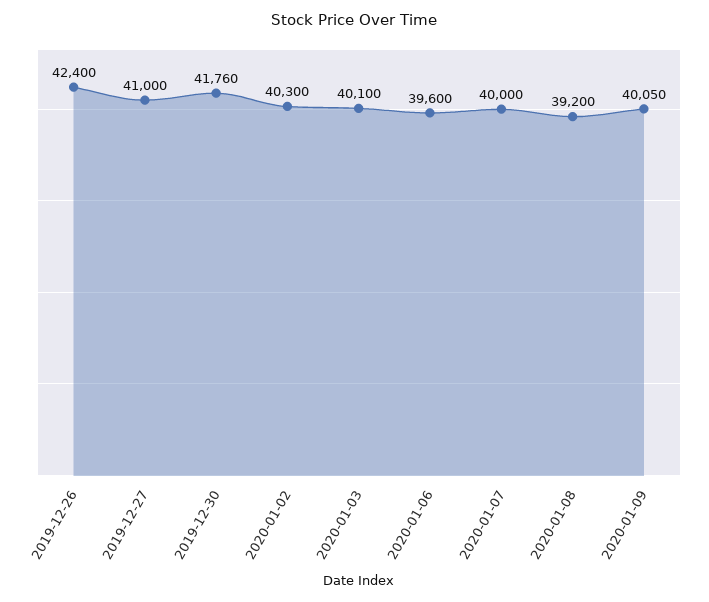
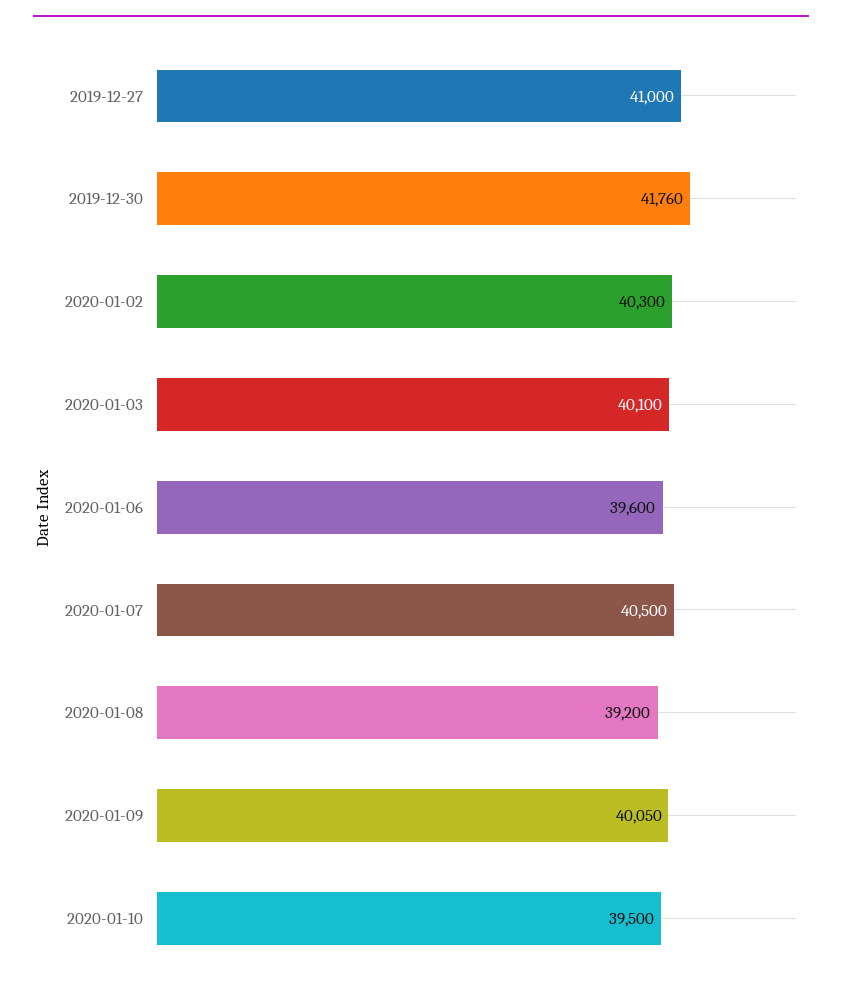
2019-12-26: 42400 -> none
2020-01-07: 40000 -> 40500
2020-01-10: none -> 39500

